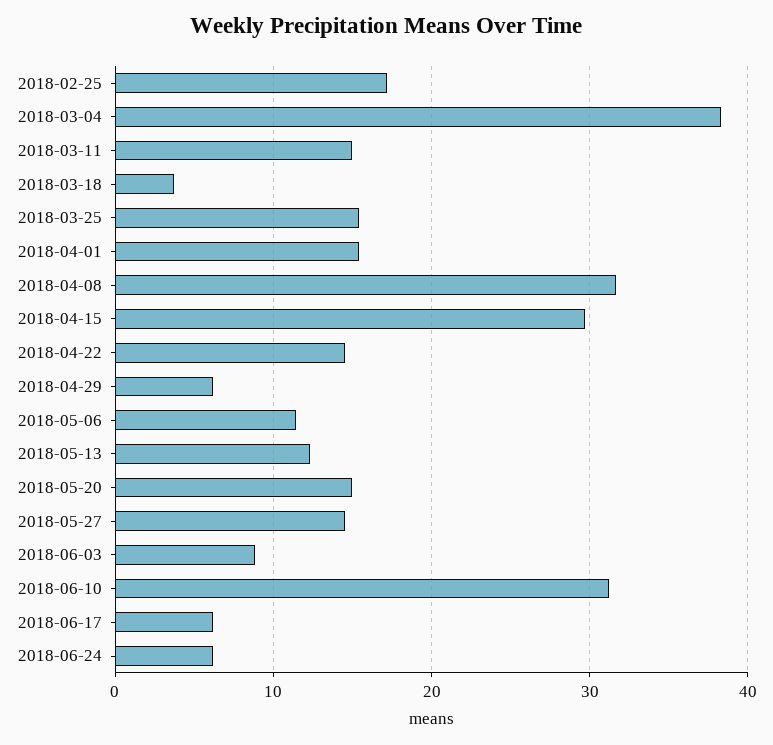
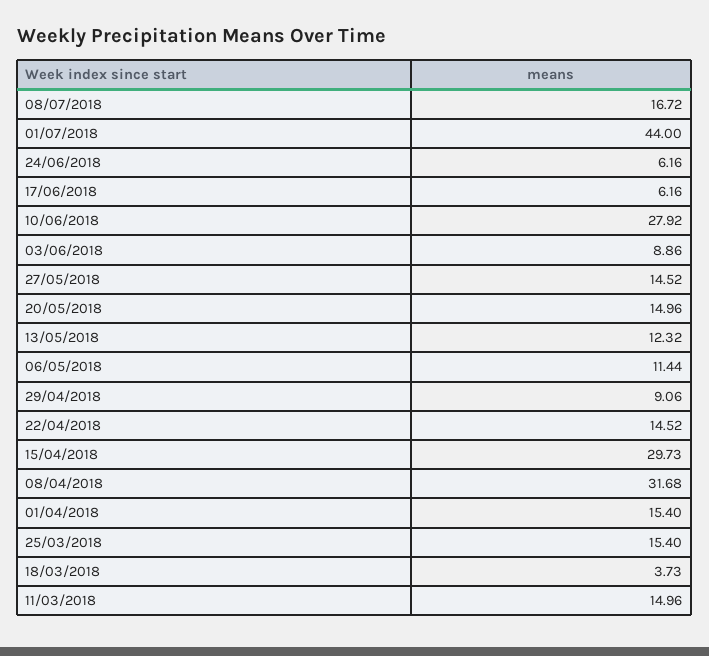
2018-02-25: 17 -> none
2018-03-04: 38 -> none
2018-04-29: 6 -> 9.06
2018-06-10: 31 -> 27.92
08/07/2018: none -> 16.72
01/07/2018: none -> 44

